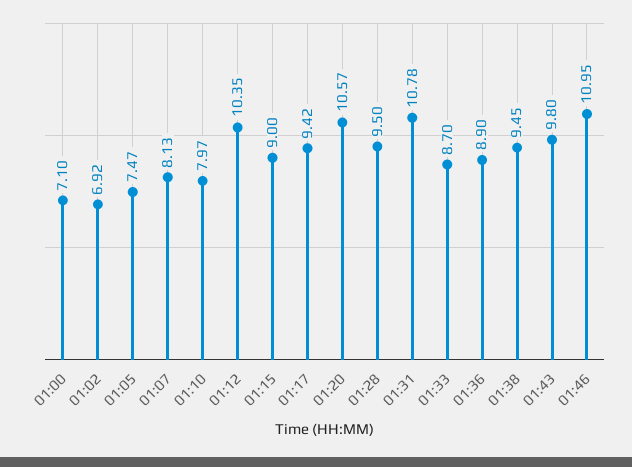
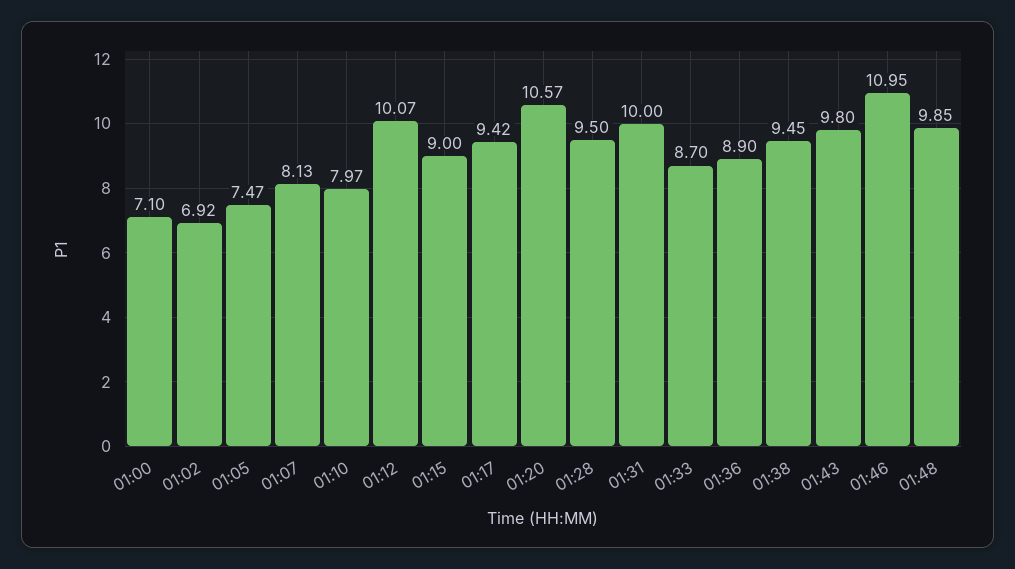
01:12: 10.35 -> 10.07
01:31: 10.78 -> 10
01:48: none -> 9.85

